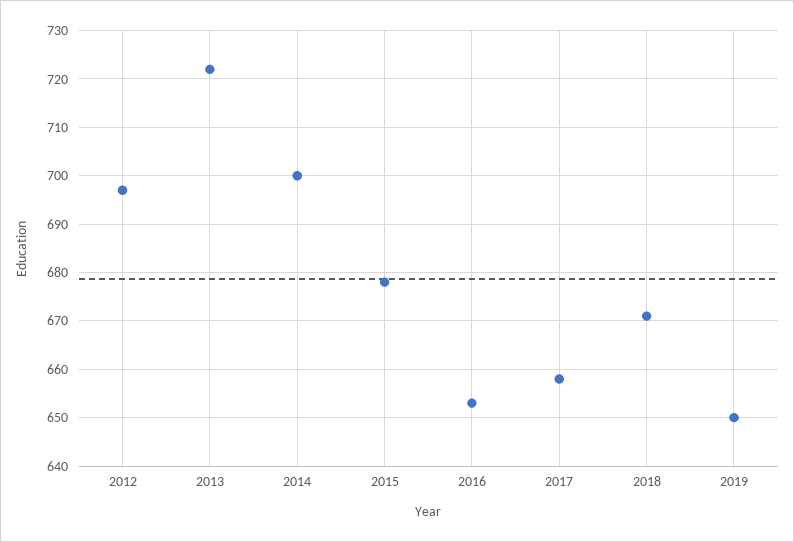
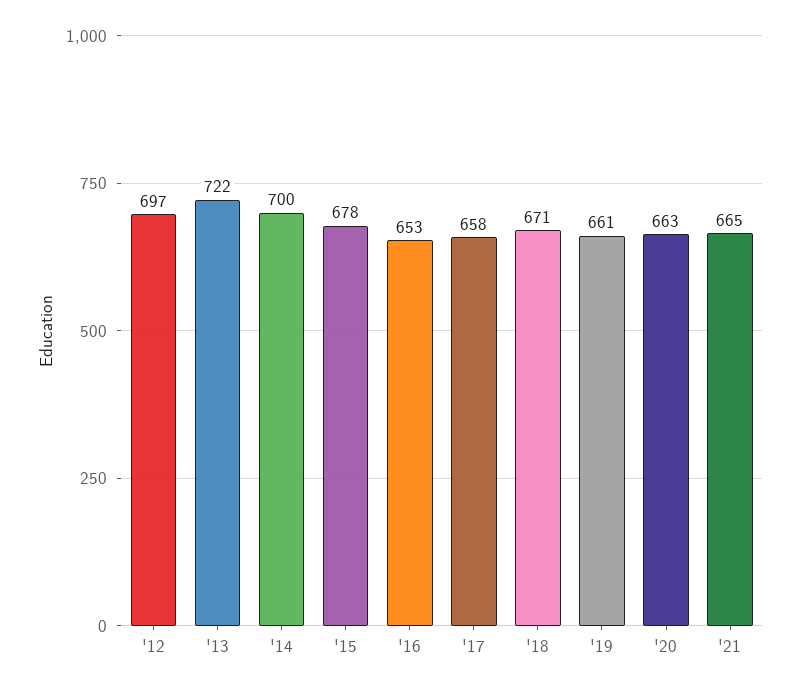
2019: 650 -> 661
'20: none -> 663
'21: none -> 665

